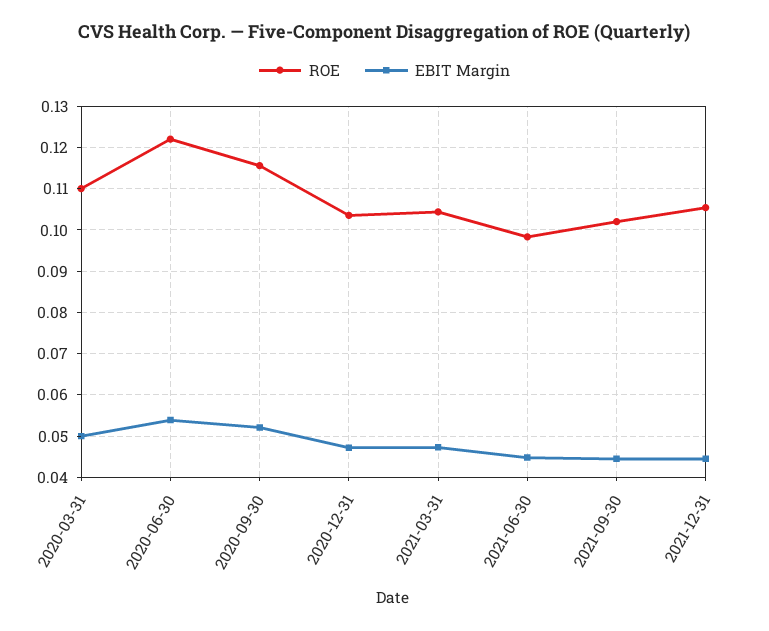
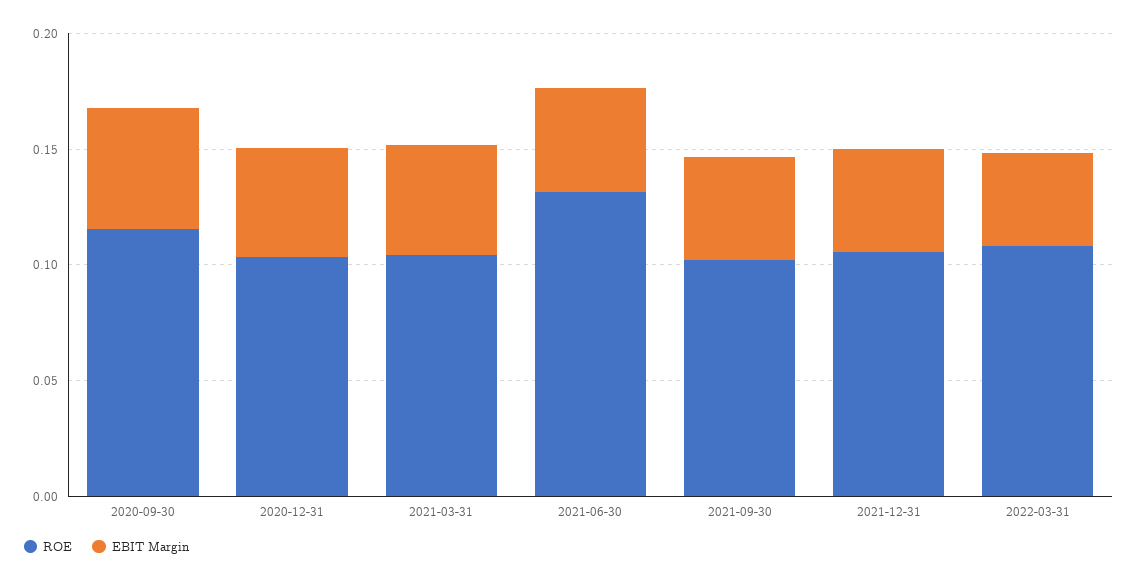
ROE, 2020-03-31: 0.11 -> none
EBIT Margin, 2020-03-31: 0.05 -> none
ROE, 2020-06-30: 0.122 -> none
EBIT Margin, 2020-06-30: 0.054 -> none
ROE, 2021-06-30: 0.098 -> 0.13
ROE, 2022-03-31: none -> 0.11
EBIT Margin, 2022-03-31: none -> 0.04

